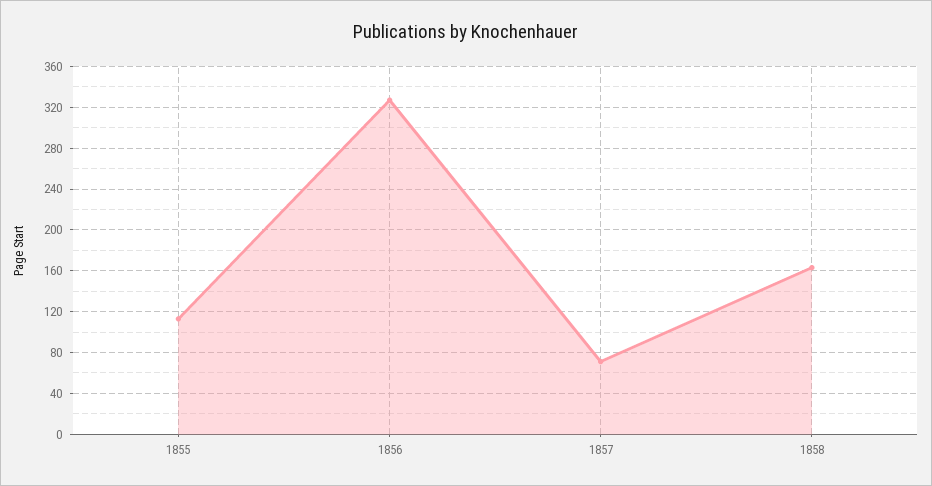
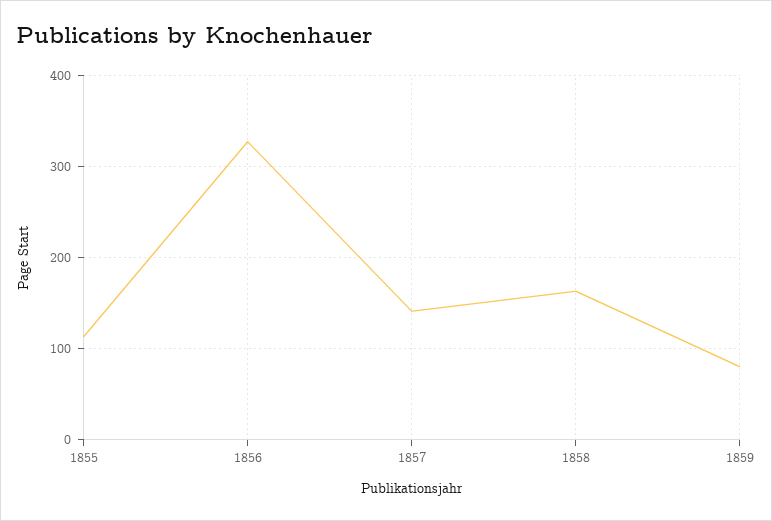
1857: 70 -> 140
1859: none -> 80

